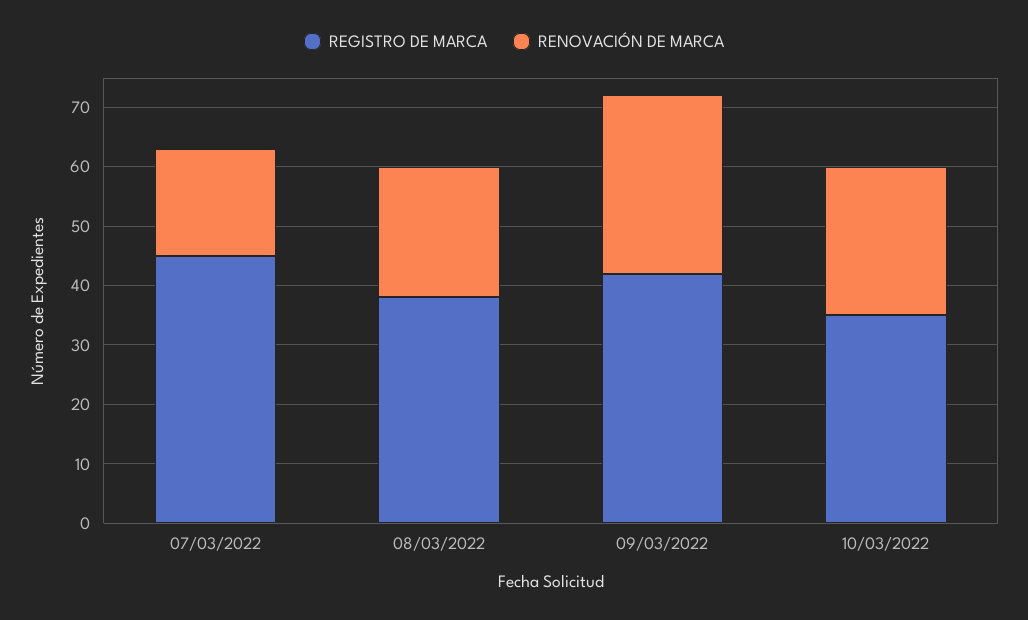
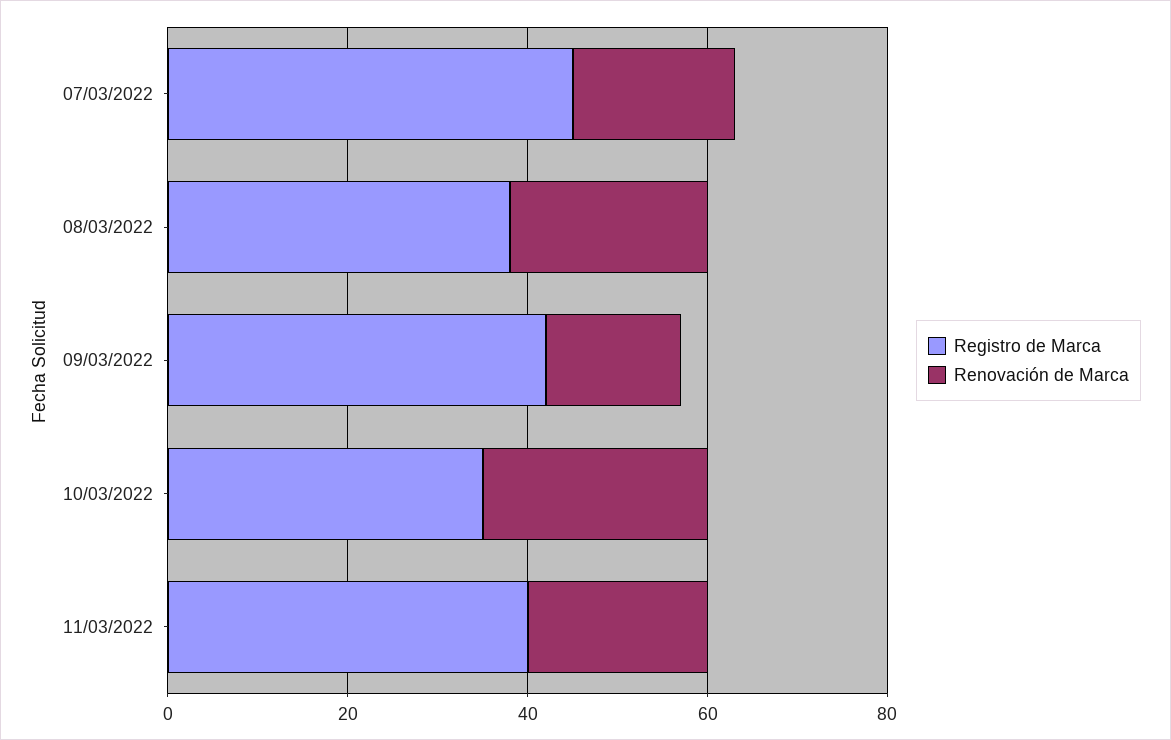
RENOVACIÓN DE MARCA, 09/03/2022: 30 -> 15
REGISTRO DE MARCA, 11/03/2022: none -> 40
RENOVACIÓN DE MARCA, 11/03/2022: none -> 20

